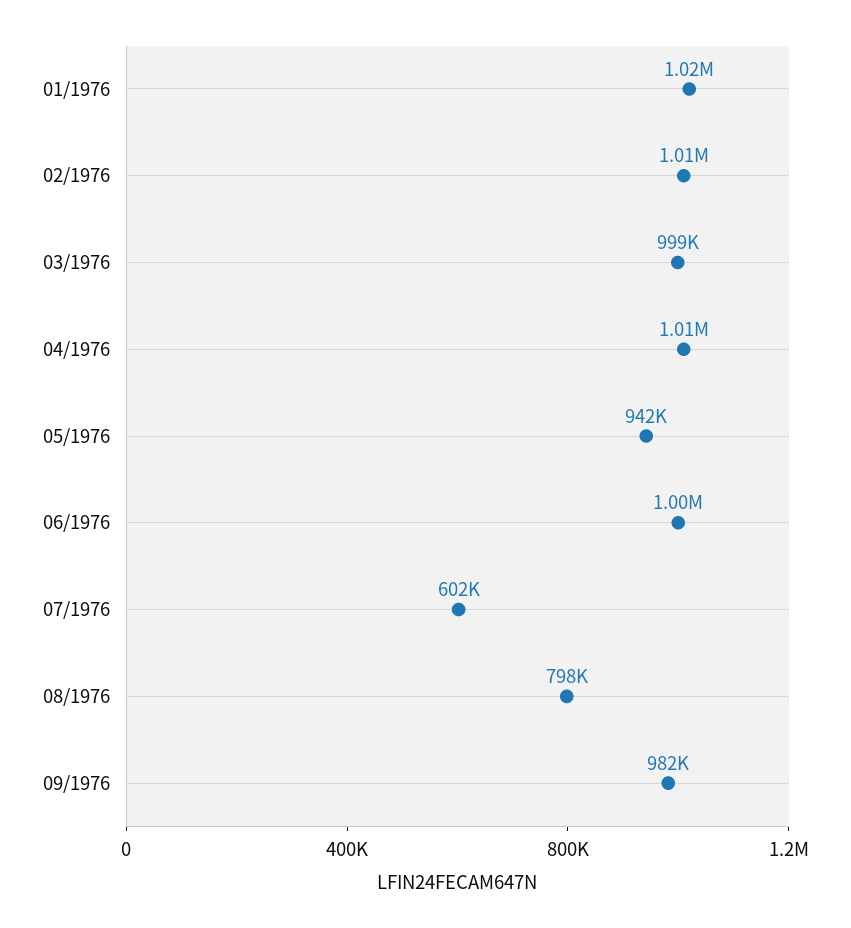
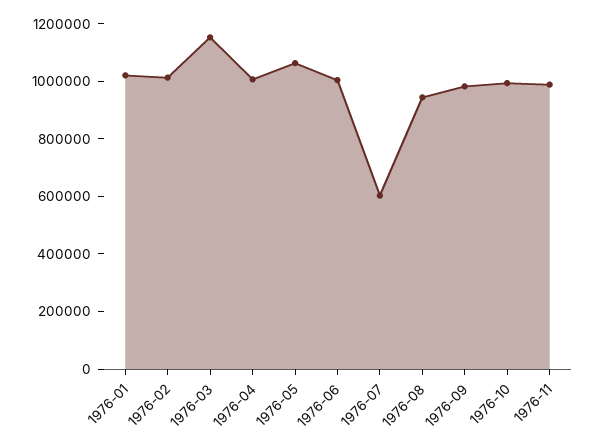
03/1976: 999000 -> 1150000
05/1976: 942000 -> 1050000
08/1976: 798000 -> 950000
1976-10: none -> 1000000
1976-11: none -> 1000000

